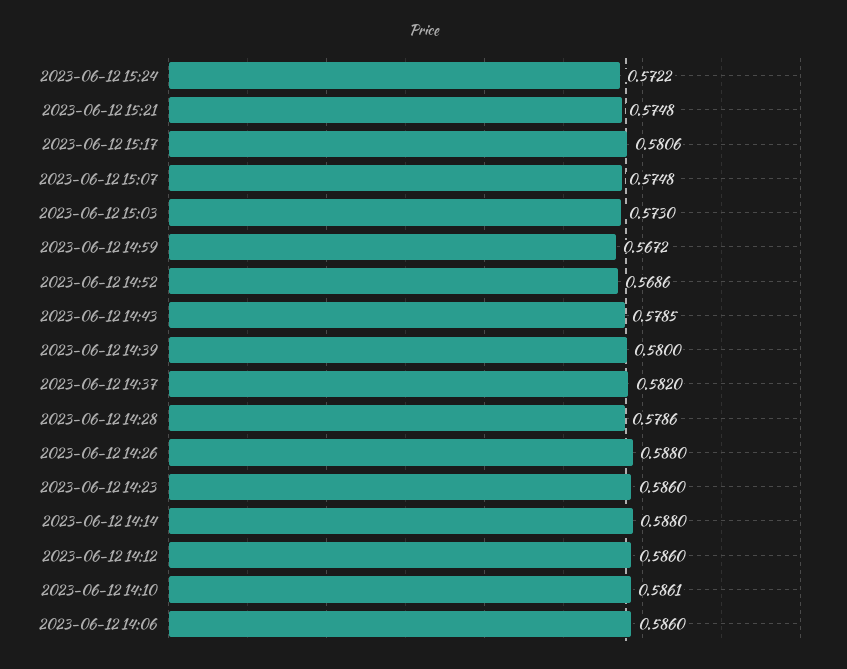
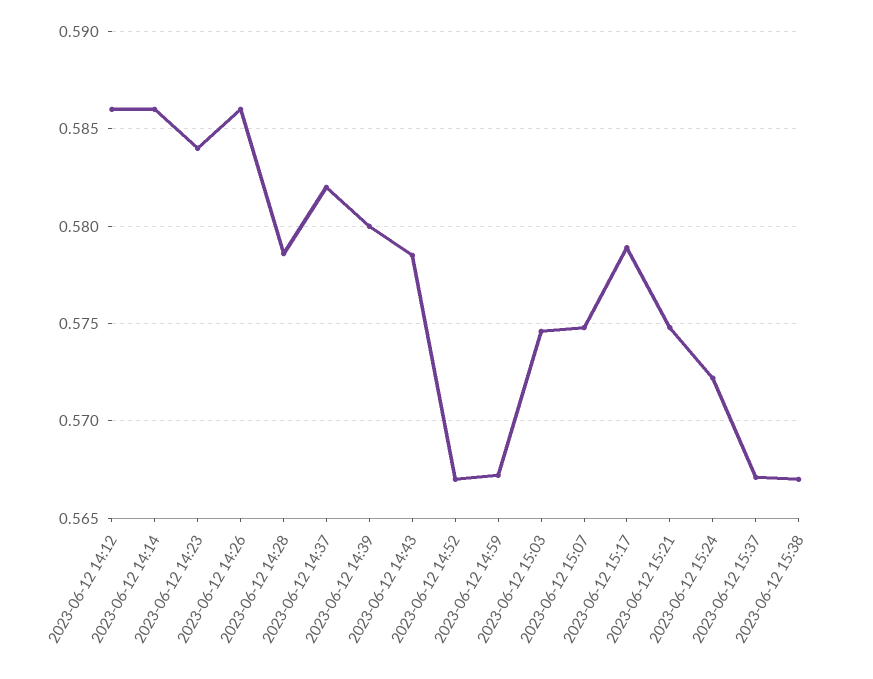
2023-06-12 15:17: 0.5806 -> 0.579
2023-06-12 15:03: 0.573 -> 0.5745
2023-06-12 14:52: 0.5686 -> 0.567
2023-06-12 14:26: 0.588 -> 0.586
2023-06-12 14:23: 0.586 -> 0.584
2023-06-12 14:14: 0.588 -> 0.586
2023-06-12 14:10: 0.5861 -> none
2023-06-12 14:06: 0.586 -> none
2023-06-12 15:37: none -> 0.567
2023-06-12 15:38: none -> 0.567

